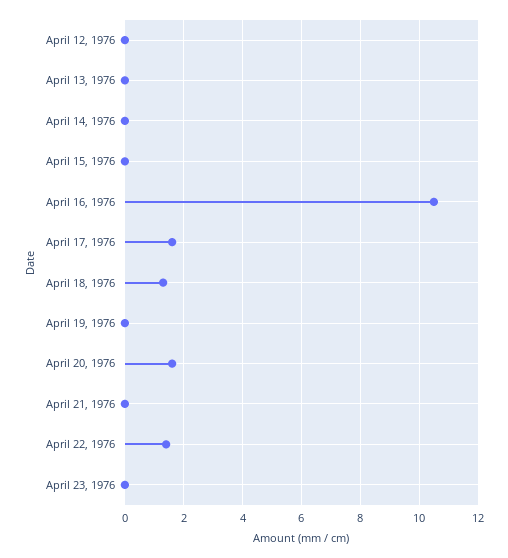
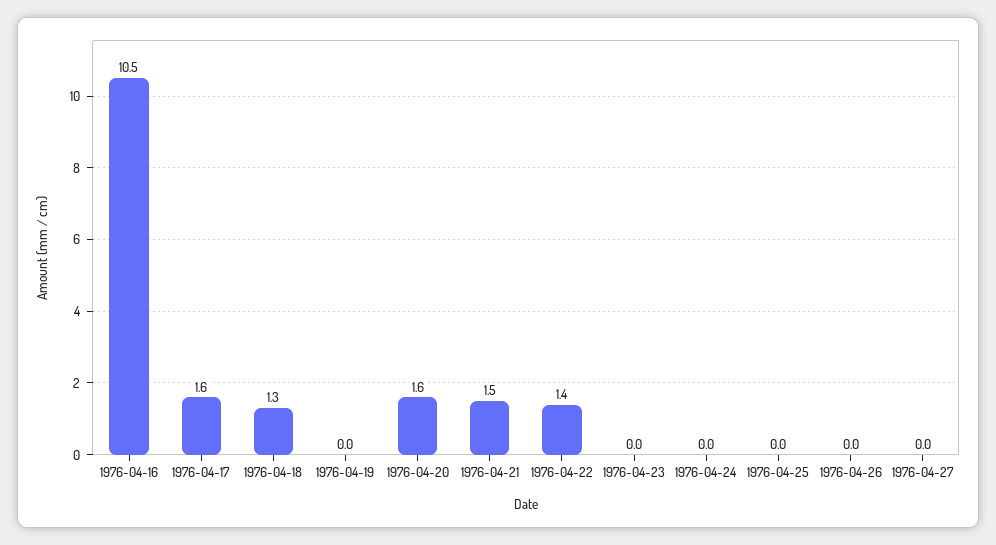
April 12, 1976: 0 -> none
April 13, 1976: 0 -> none
April 14, 1976: 0 -> none
April 15, 1976: 0 -> none
April 21, 1976: 0 -> 1.5
1976-04-24: none -> 0
1976-04-25: none -> 0
1976-04-26: none -> 0
1976-04-27: none -> 0

